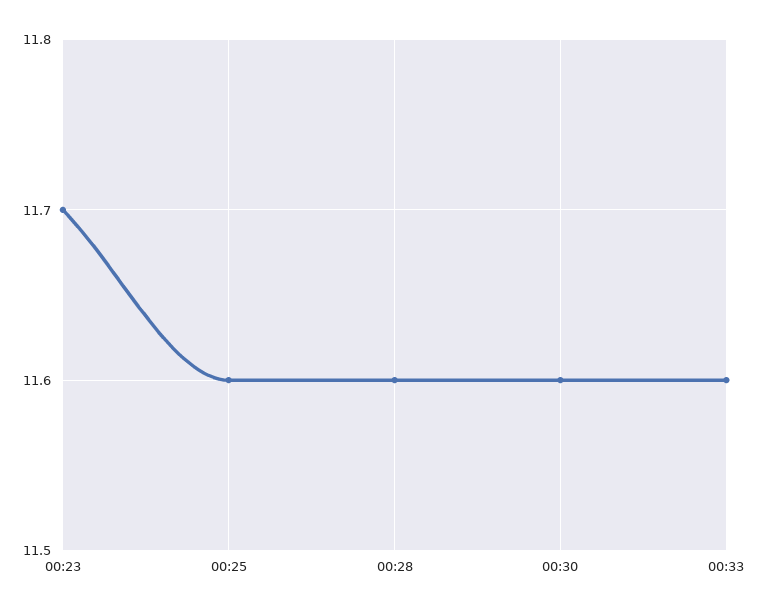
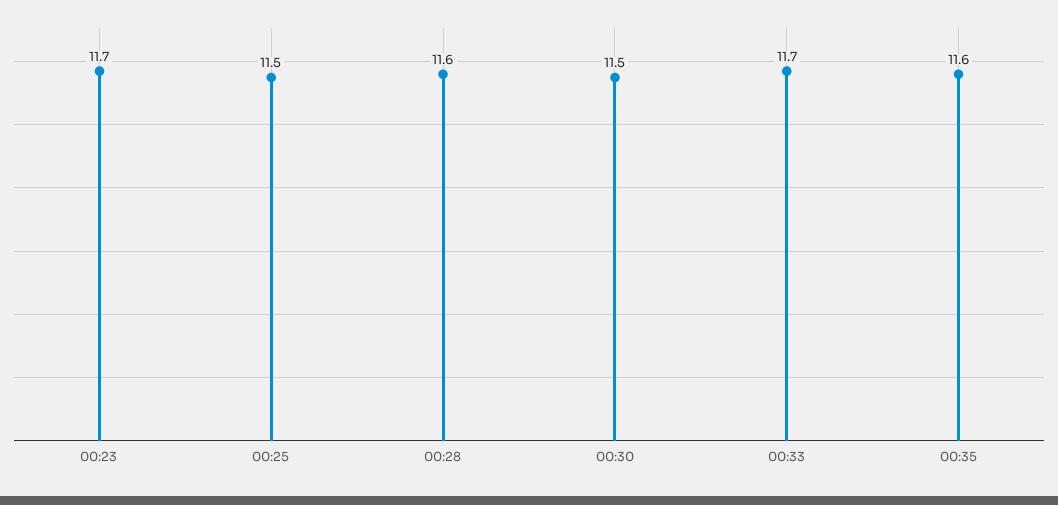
00:25: 11.6 -> 11.5
00:30: 11.6 -> 11.5
00:33: 11.6 -> 11.7
00:35: none -> 11.6

